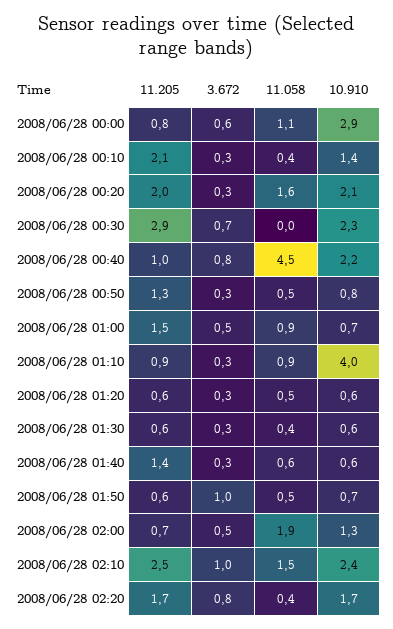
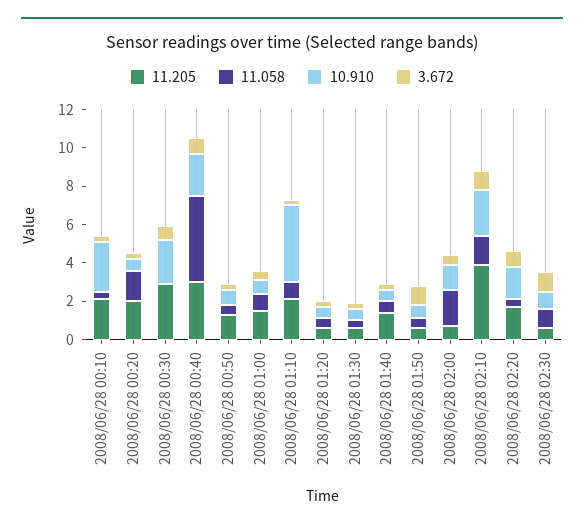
11.205, 2008/06/28 00:00: 0.8 -> none
3.672, 2008/06/28 00:00: 0.6 -> none
11.058, 2008/06/28 00:00: 1.1 -> none
10.910, 2008/06/28 00:00: 2.9 -> none
10.910, 2008/06/28 00:10: 1.4 -> 2.5
10.910, 2008/06/28 00:20: 2.1 -> 0.5
11.205, 2008/06/28 00:40: 1 -> 3
11.205, 2008/06/28 01:10: 0.9 -> 2
11.205, 2008/06/28 02:10: 2.5 -> 4
11.205, 2008/06/28 02:30: none -> 0.5
11.058, 2008/06/28 02:30: none -> 1
10.910, 2008/06/28 02:30: none -> 1
3.672, 2008/06/28 02:30: none -> 1

